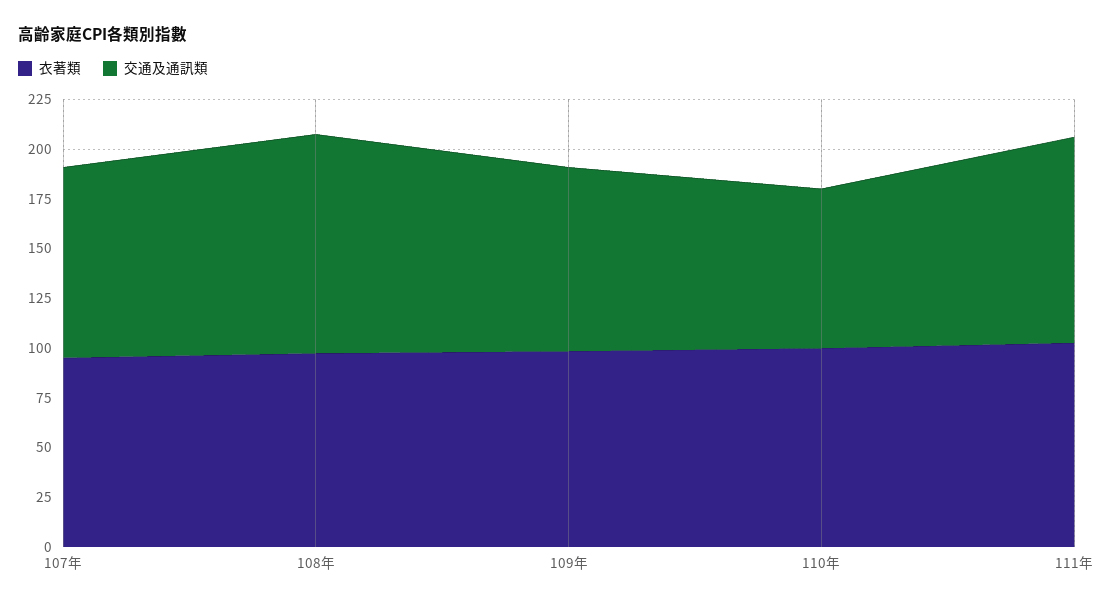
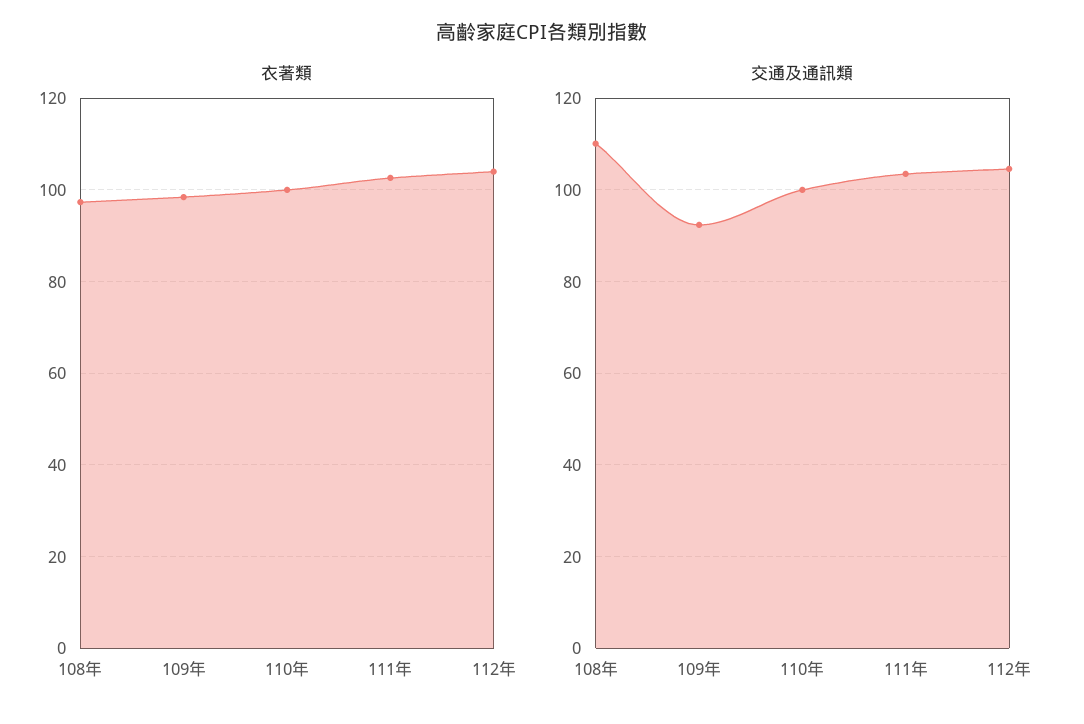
衣著類, 107年: 95 -> none
交通及通訊類, 107年: 95 -> none
交通及通訊類, 110年: 80 -> 100
衣著類, 112年: none -> 104
交通及通訊類, 112年: none -> 104

